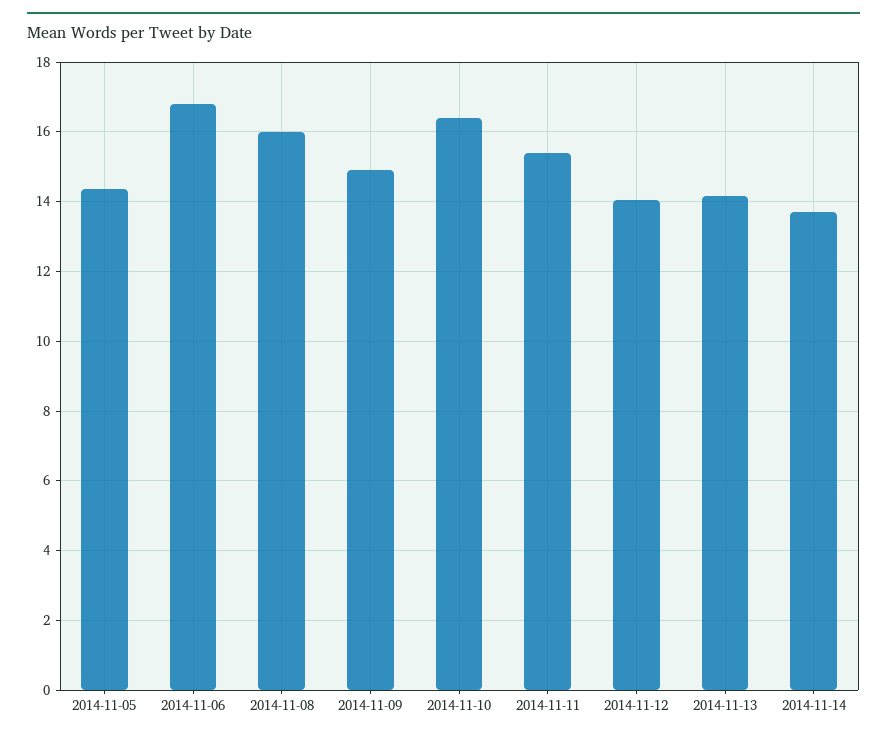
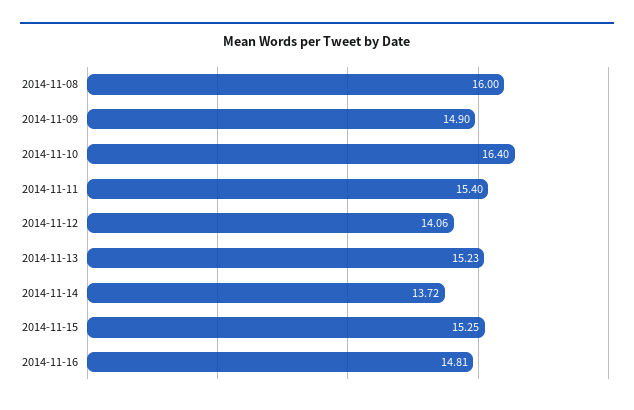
2014-11-05: 14.4 -> none
2014-11-06: 16.8 -> none
2014-11-13: 14.2 -> 15.23
2014-11-15: none -> 15.25
2014-11-16: none -> 14.81

